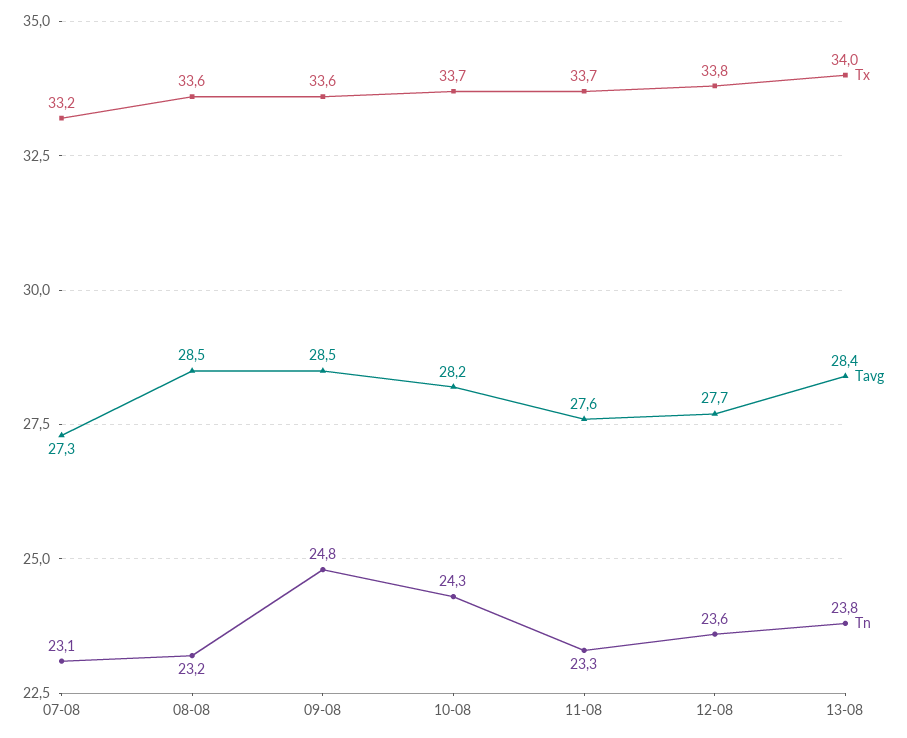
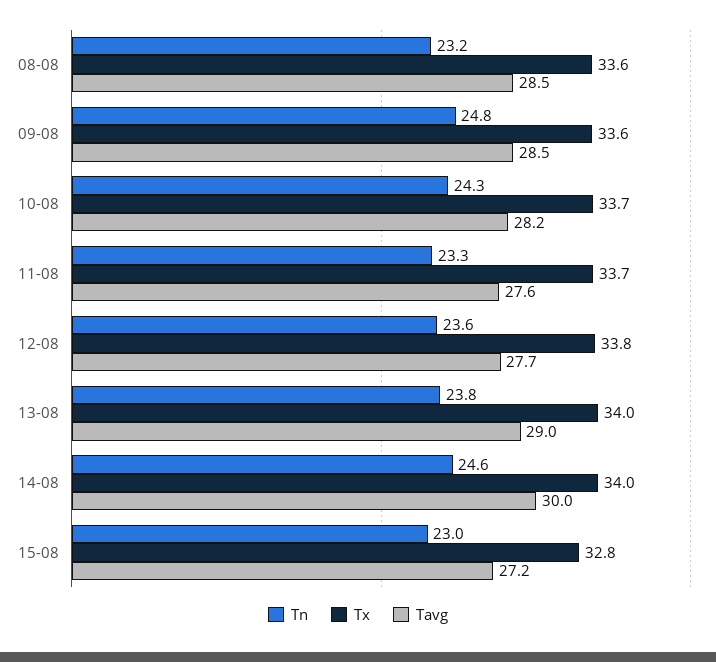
Tx, 07-08: 33.2 -> none
Tavg, 07-08: 27.3 -> none
Tn, 07-08: 23.1 -> none
Tavg, 13-08: 28.4 -> 29
Tn, 14-08: none -> 24.6
Tx, 14-08: none -> 34
Tavg, 14-08: none -> 30
Tn, 15-08: none -> 23
Tx, 15-08: none -> 32.8
Tavg, 15-08: none -> 27.2

